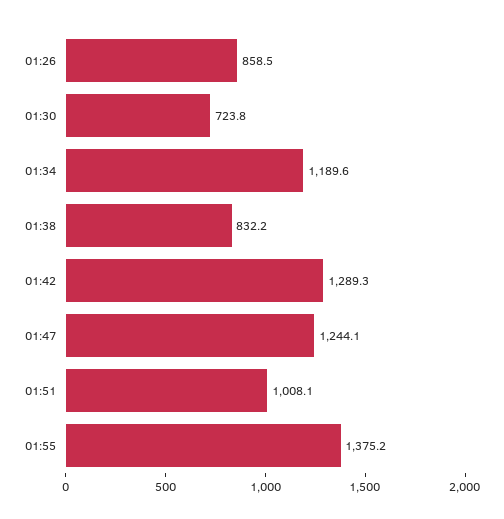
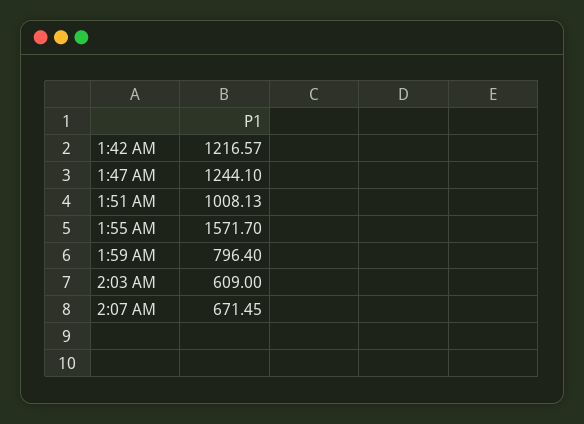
01:26: 858.5 -> none
01:30: 723.8 -> none
01:34: 1189.6 -> none
01:38: 832.2 -> none
01:42: 1289.3 -> 1216.57
01:55: 1375.2 -> 1571.7
1:59 AM: none -> 796.4
2:03 AM: none -> 609
2:07 AM: none -> 671.45

